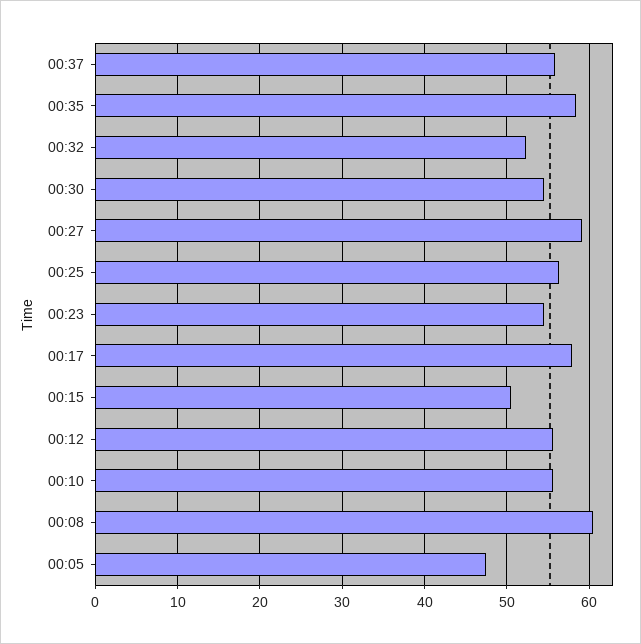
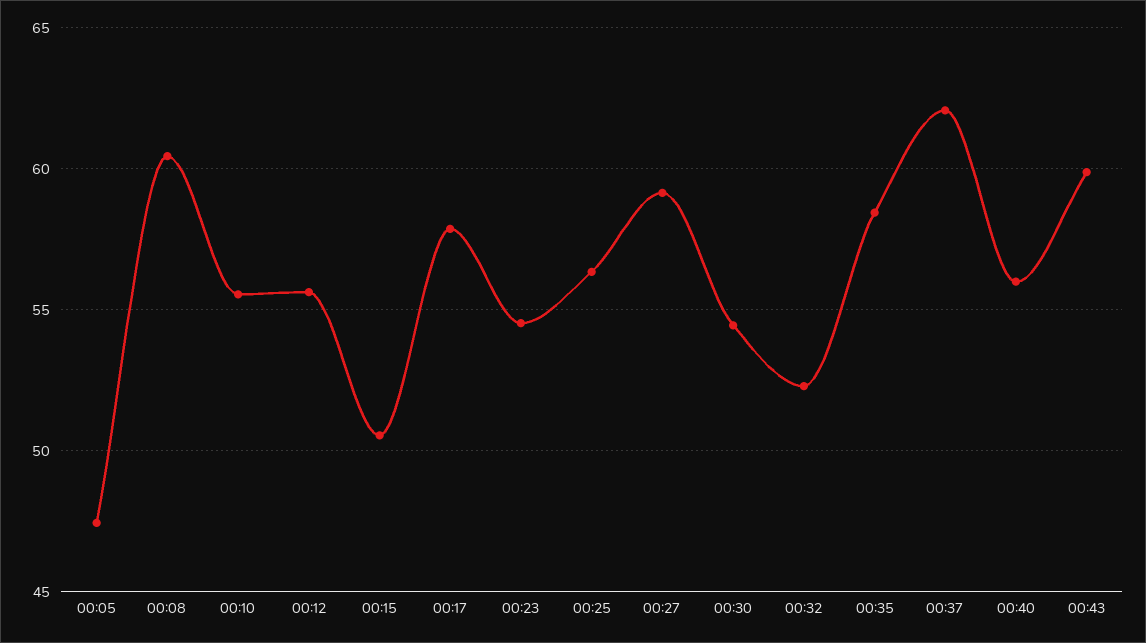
00:37: 56 -> 62
00:40: none -> 56
00:43: none -> 60

